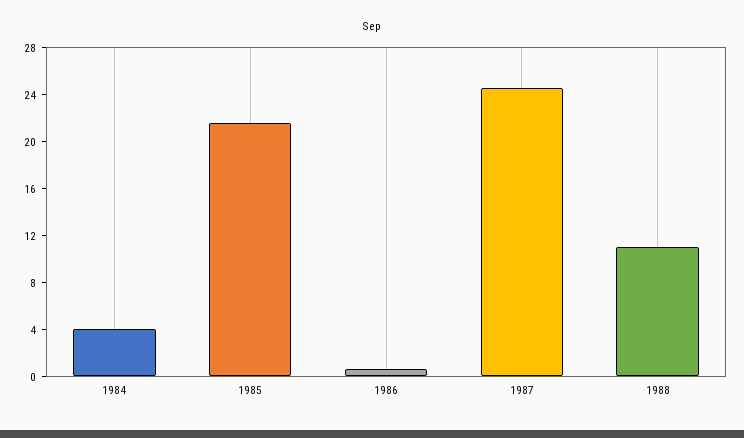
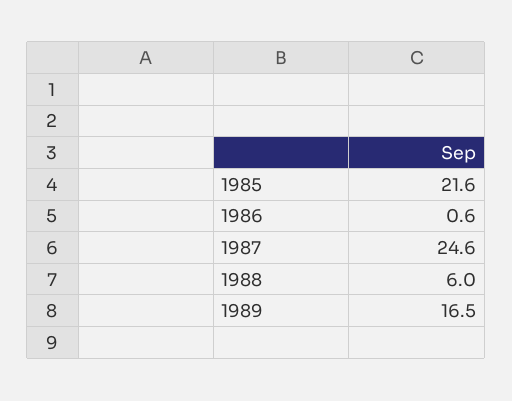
1984: 4 -> none
1988: 11 -> 6
1989: none -> 16.5

